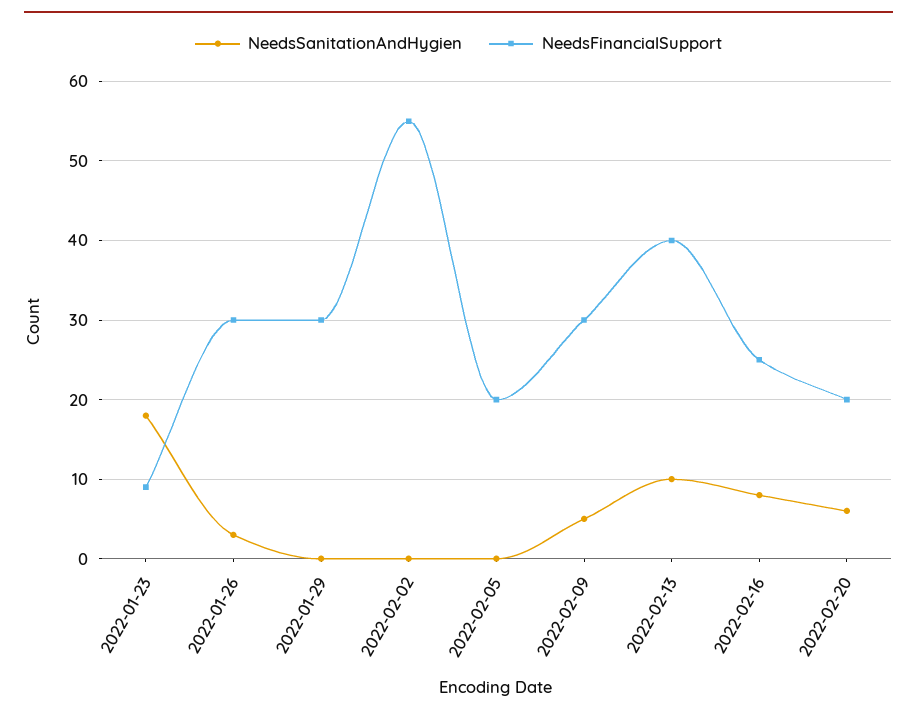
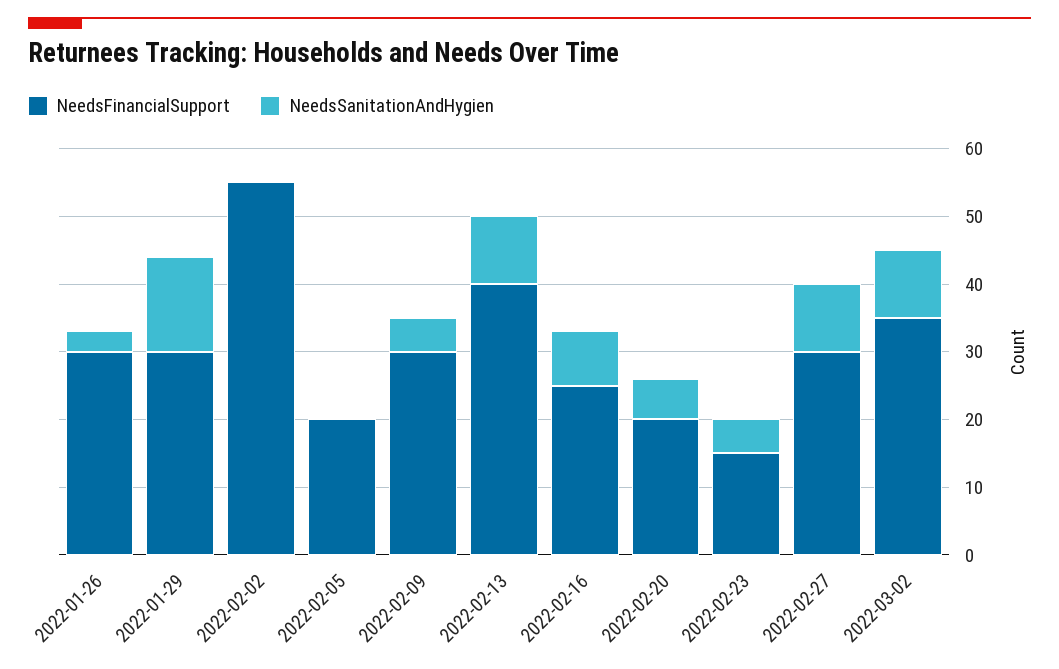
NeedsSanitationAndHygien, 2022-01-23: 18 -> none
NeedsFinancialSupport, 2022-01-23: 9 -> none
NeedsSanitationAndHygien, 2022-01-29: 0 -> 15
NeedsFinancialSupport, 2022-02-23: none -> 15
NeedsSanitationAndHygien, 2022-02-23: none -> 5
NeedsFinancialSupport, 2022-02-27: none -> 30
NeedsSanitationAndHygien, 2022-02-27: none -> 10
NeedsFinancialSupport, 2022-03-02: none -> 35
NeedsSanitationAndHygien, 2022-03-02: none -> 10

